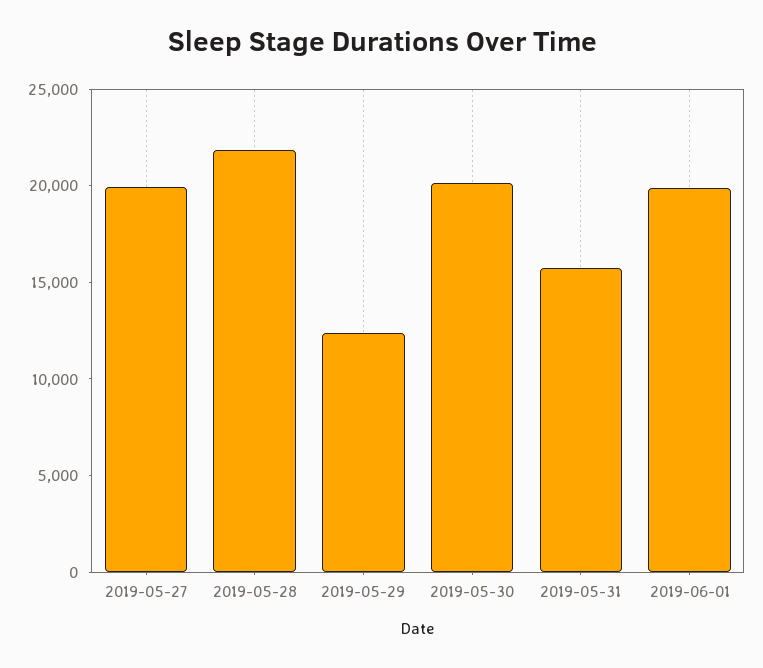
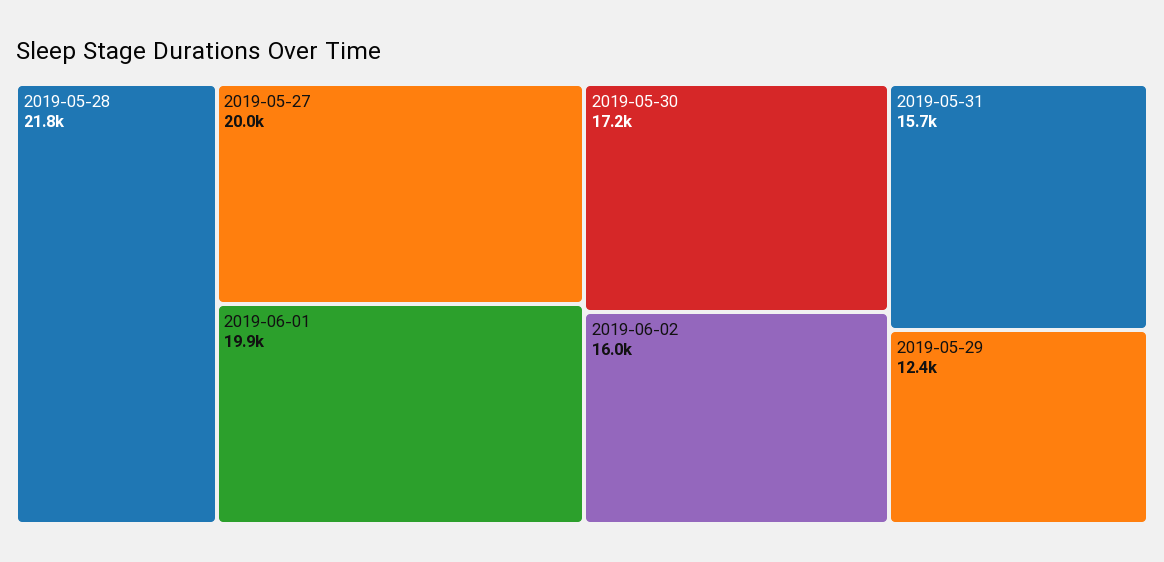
2019-05-30: 20000 -> 17200
2019-06-02: none -> 16000

